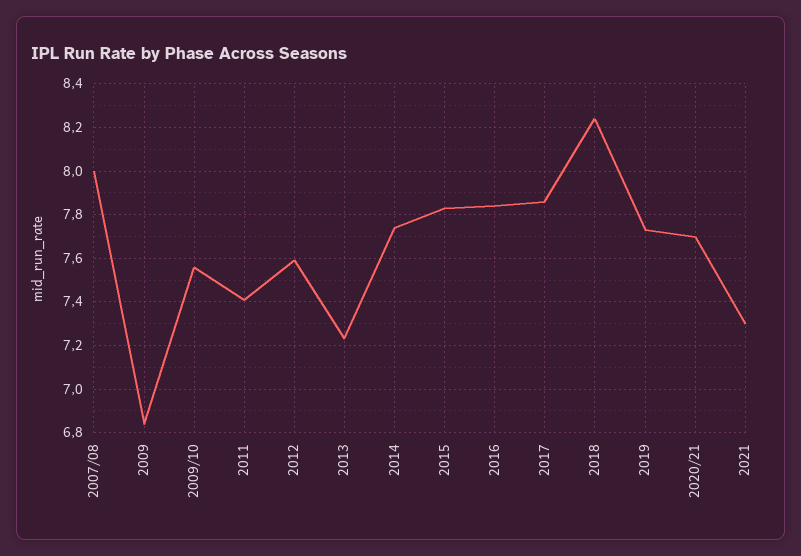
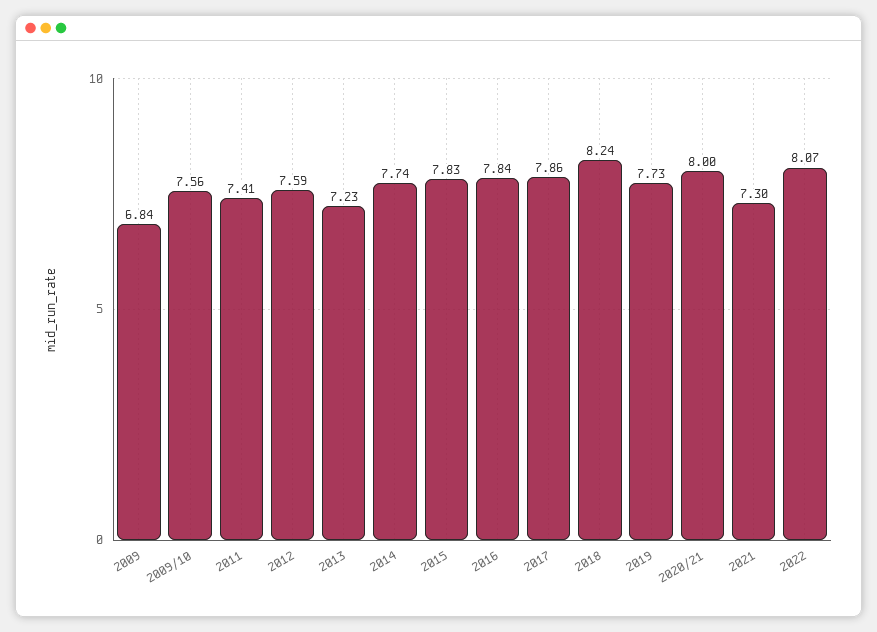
2007/08: 8 -> none
2020/21: 7.7 -> 8
2022: none -> 8.07

